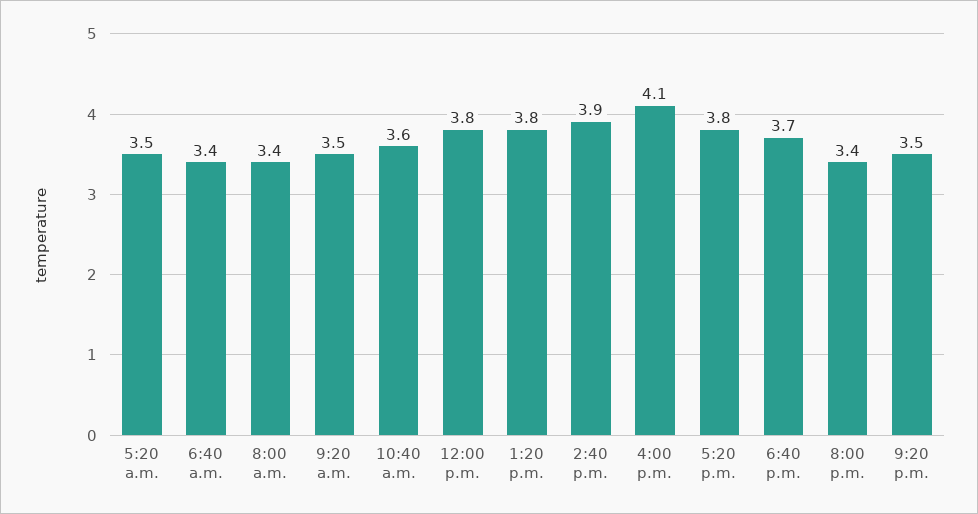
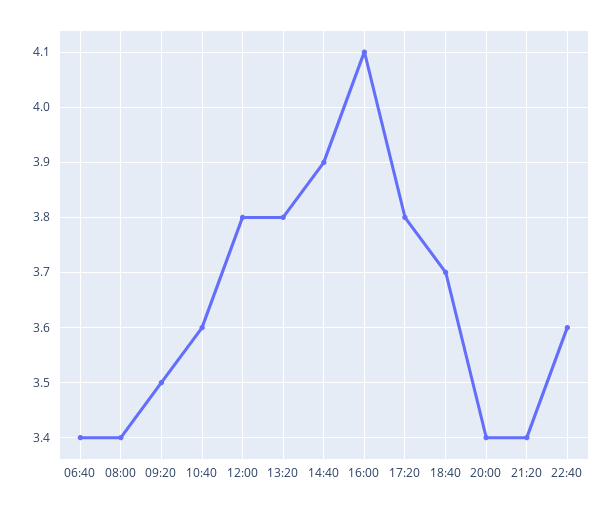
5:20 a.m.: 3.5 -> none
9:20 p.m.: 3.5 -> 3.4
22:40: none -> 3.6

